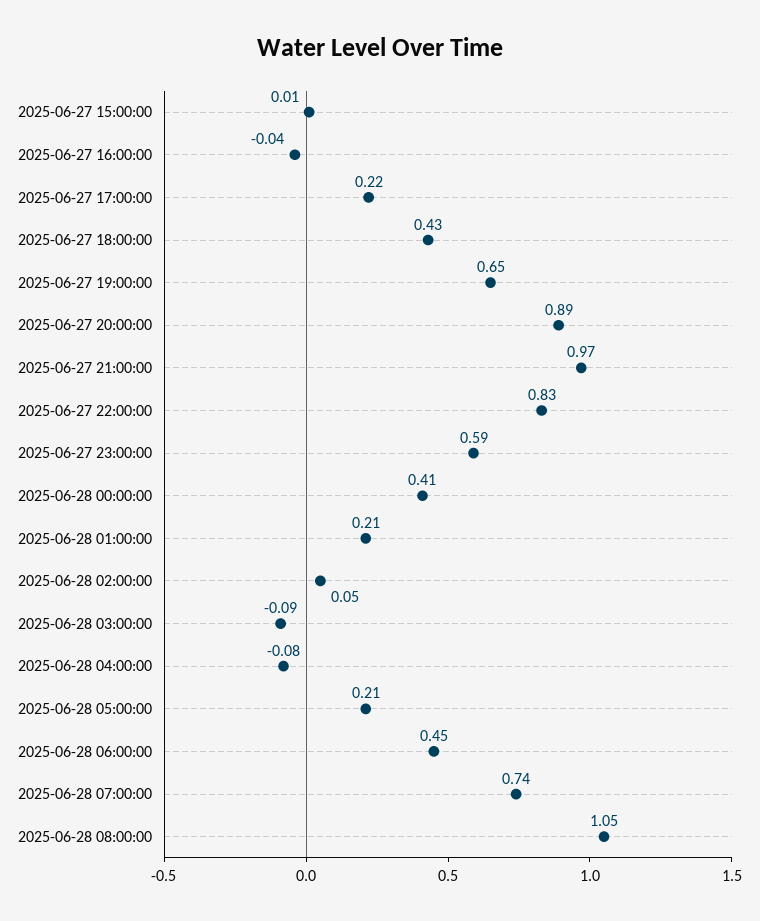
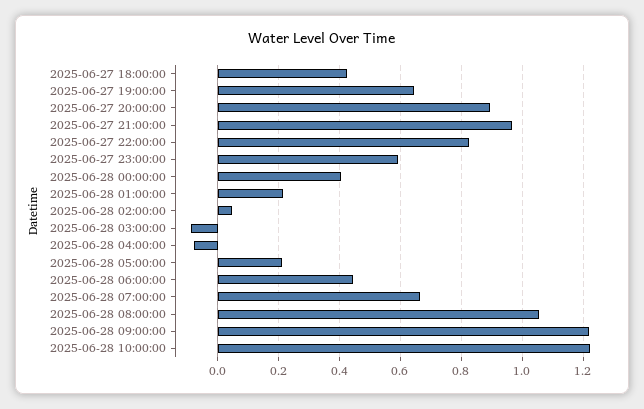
2025-06-27 15:00:00: 0.01 -> none
2025-06-27 16:00:00: -0.04 -> none
2025-06-27 17:00:00: 0.22 -> none
2025-06-28 07:00:00: 0.74 -> 0.66
2025-06-28 09:00:00: none -> 1.22
2025-06-28 10:00:00: none -> 1.22

